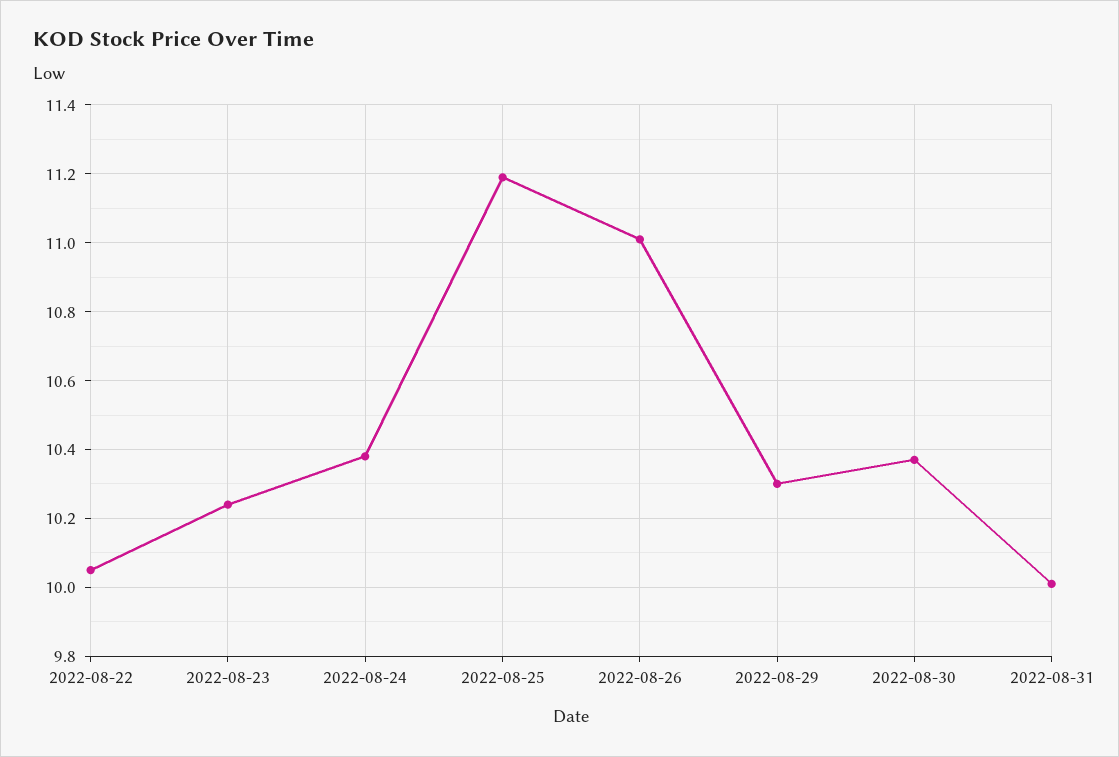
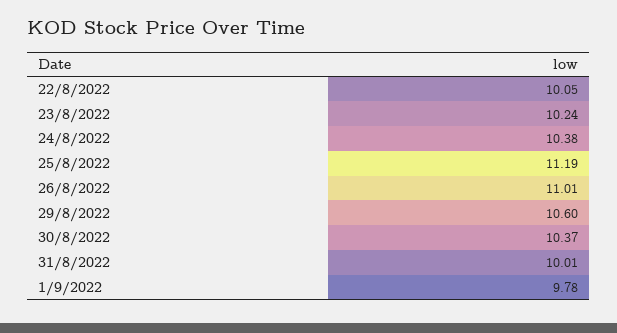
2022-08-29: 10.3 -> 10.6
1/9/2022: none -> 9.78

